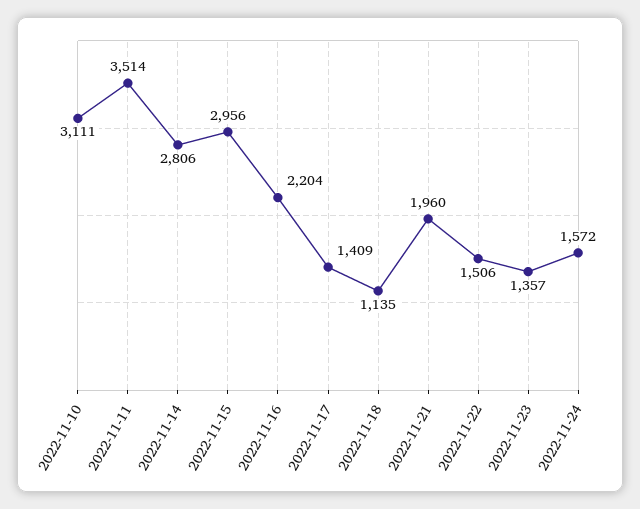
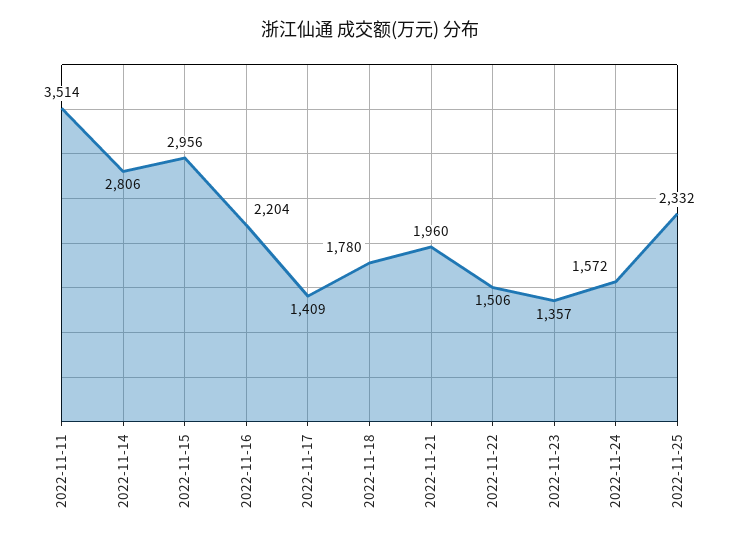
2022-11-10: 3111 -> none
2022-11-18: 1135 -> 1780
2022-11-25: none -> 2332

